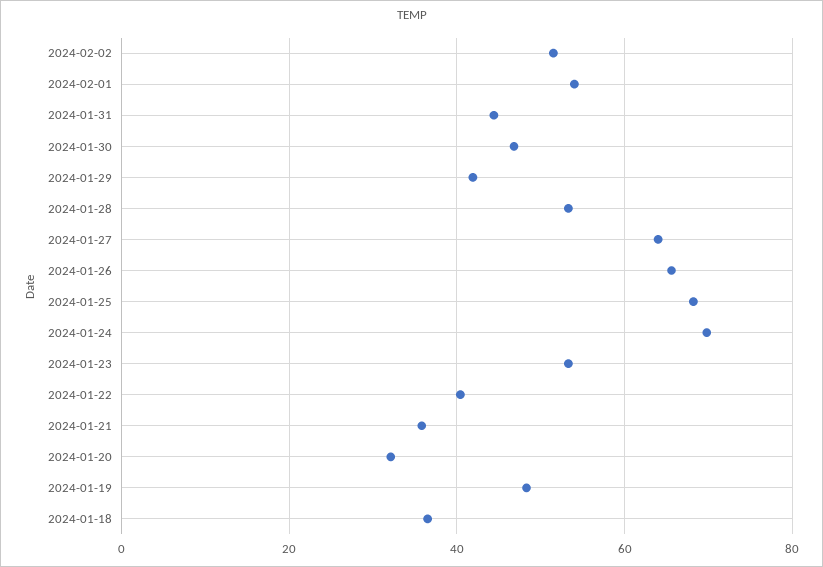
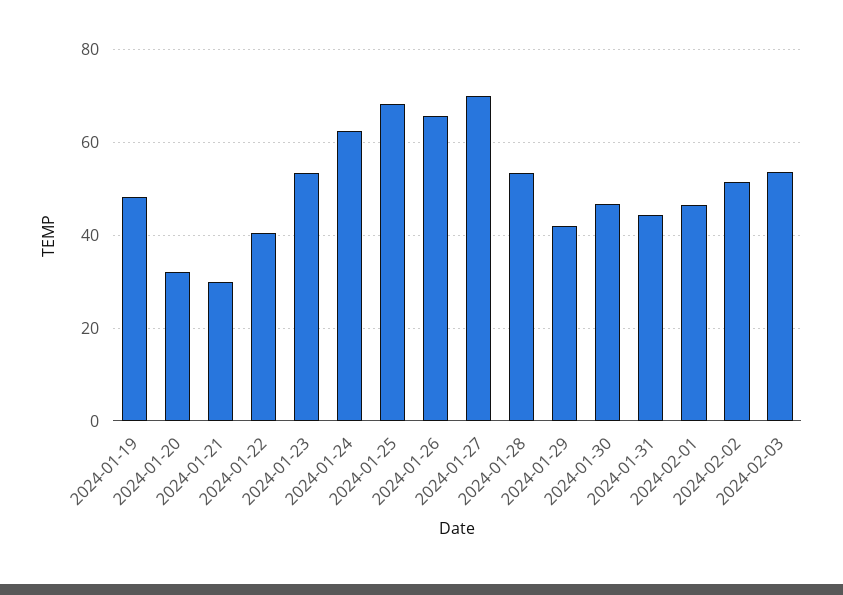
2024-02-01: 54 -> 46
2024-01-27: 64 -> 70
2024-01-24: 70 -> 62
2024-01-21: 36 -> 30
2024-01-18: 36 -> none
2024-02-03: none -> 54

